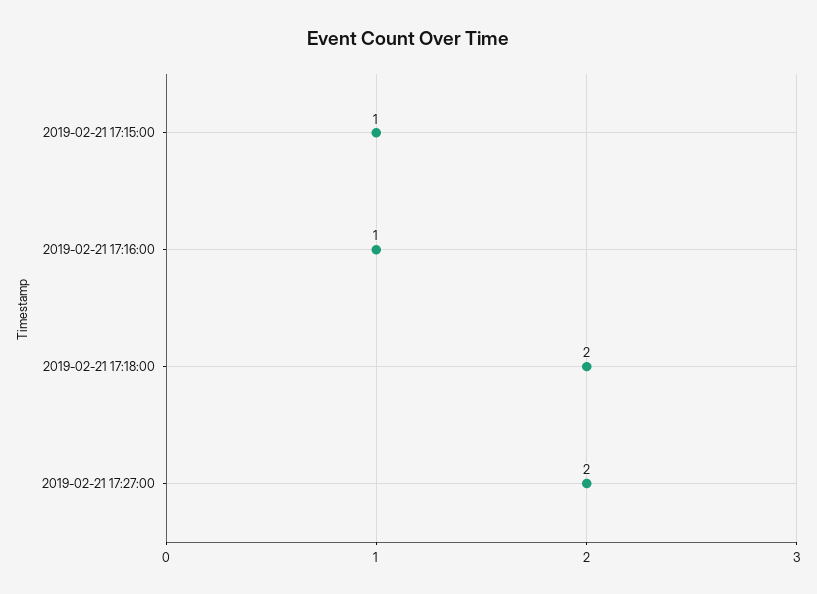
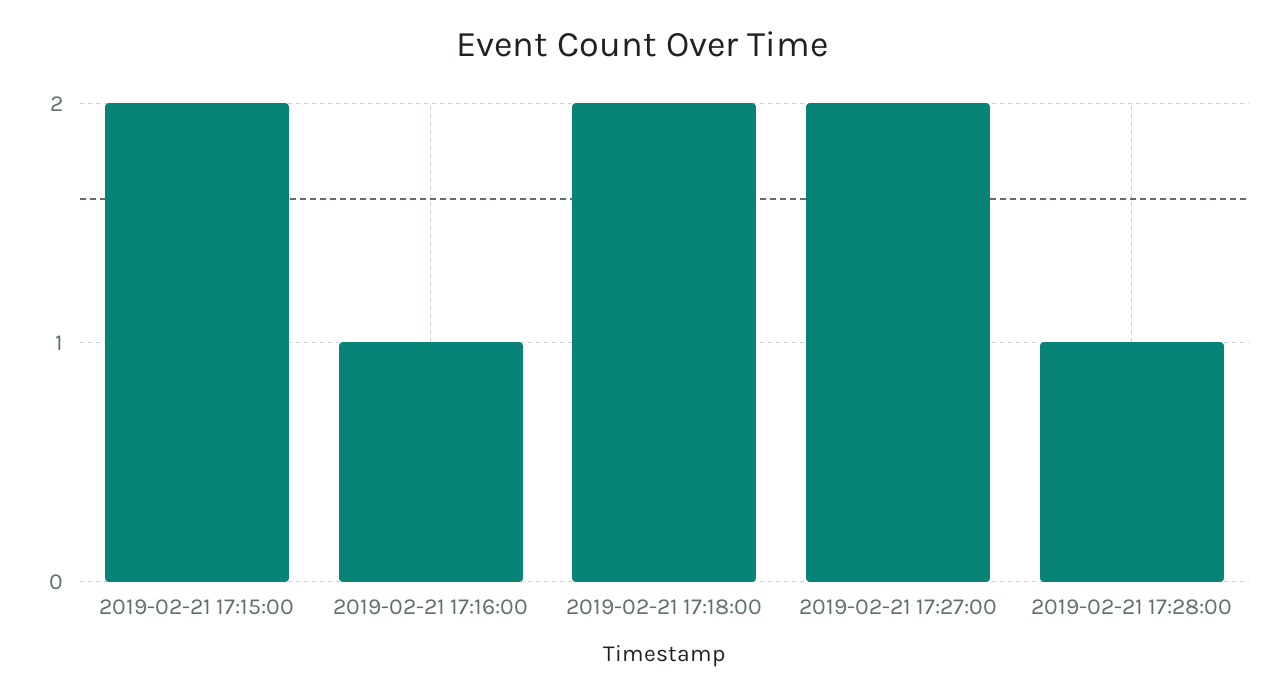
2019-02-21 17:15:00: 1 -> 2
2019-02-21 17:28:00: none -> 1

